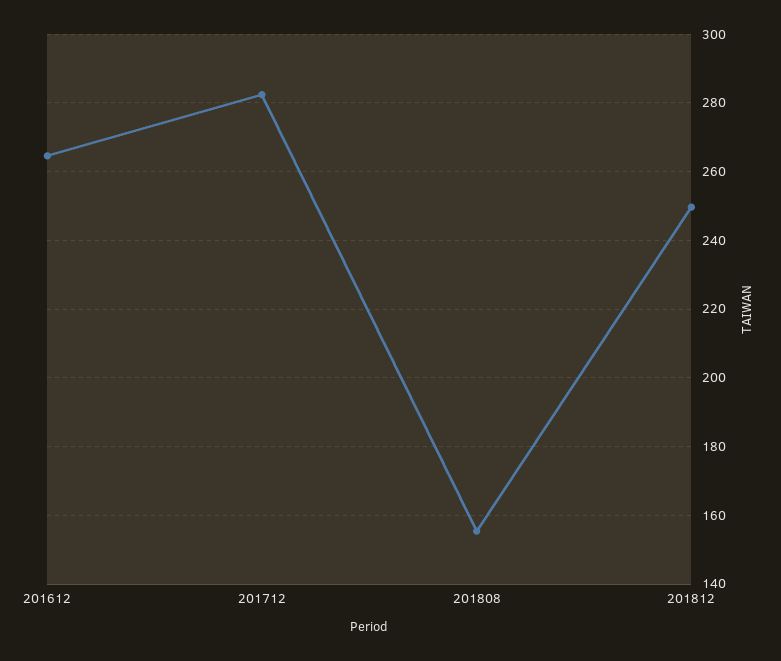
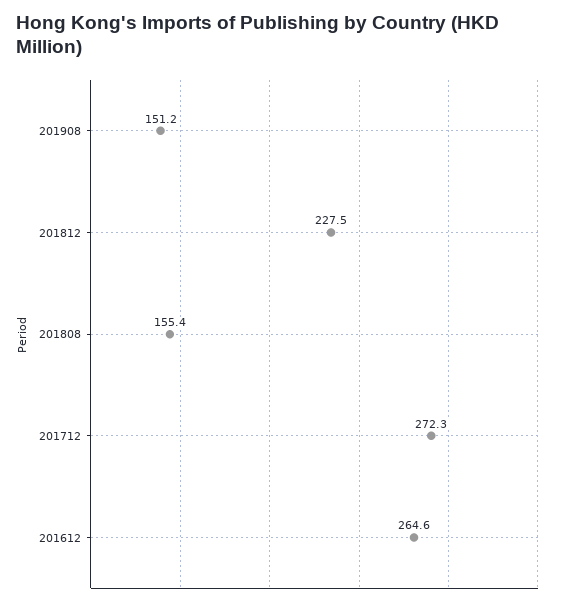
201712: 282 -> 272.3
201812: 250 -> 227.5
201908: none -> 151.2

